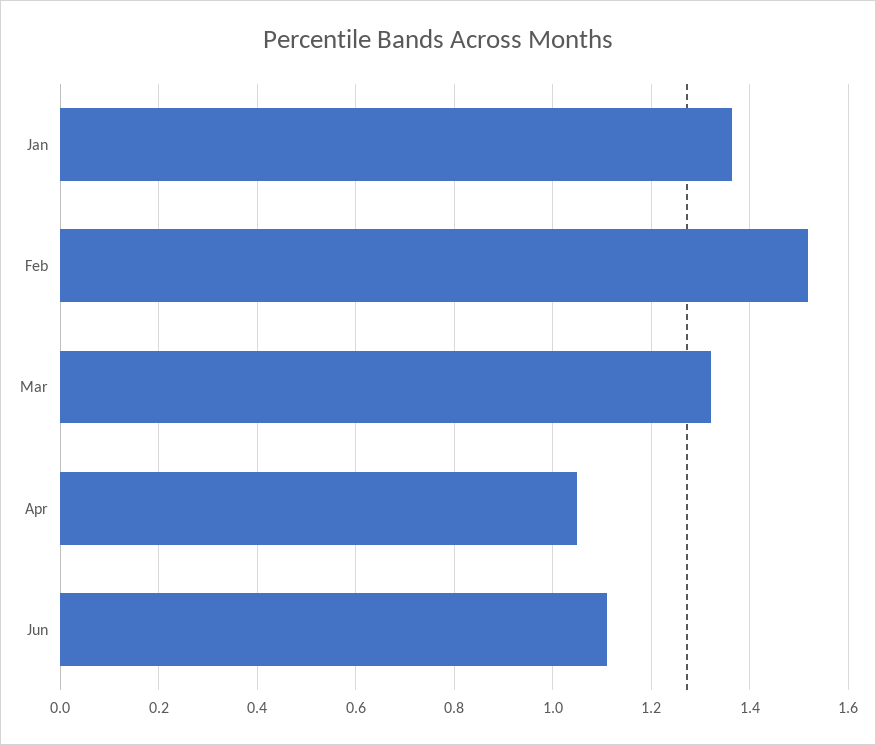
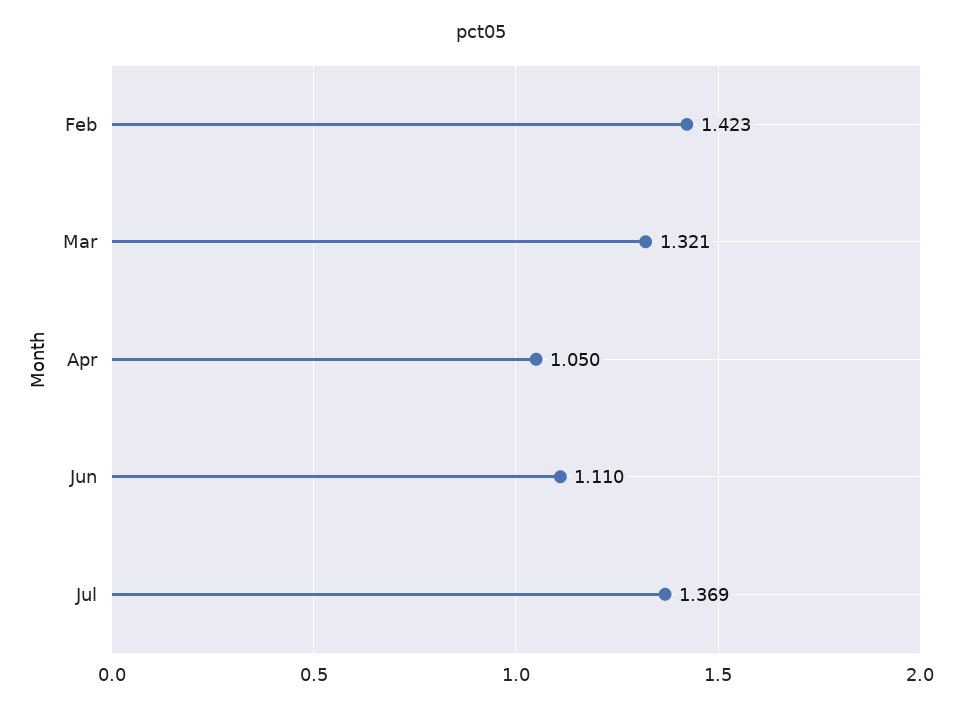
Jan: 1.36 -> none
Feb: 1.52 -> 1.423
Jul: none -> 1.369

